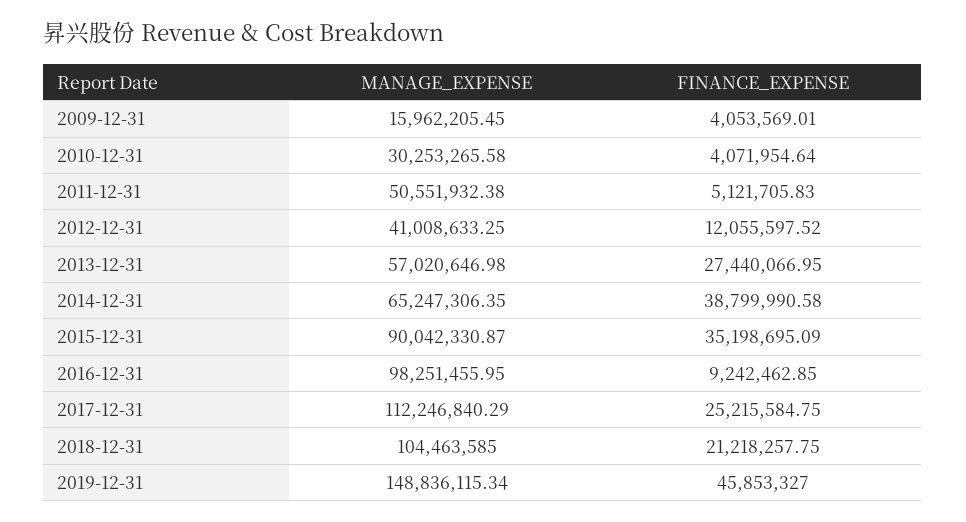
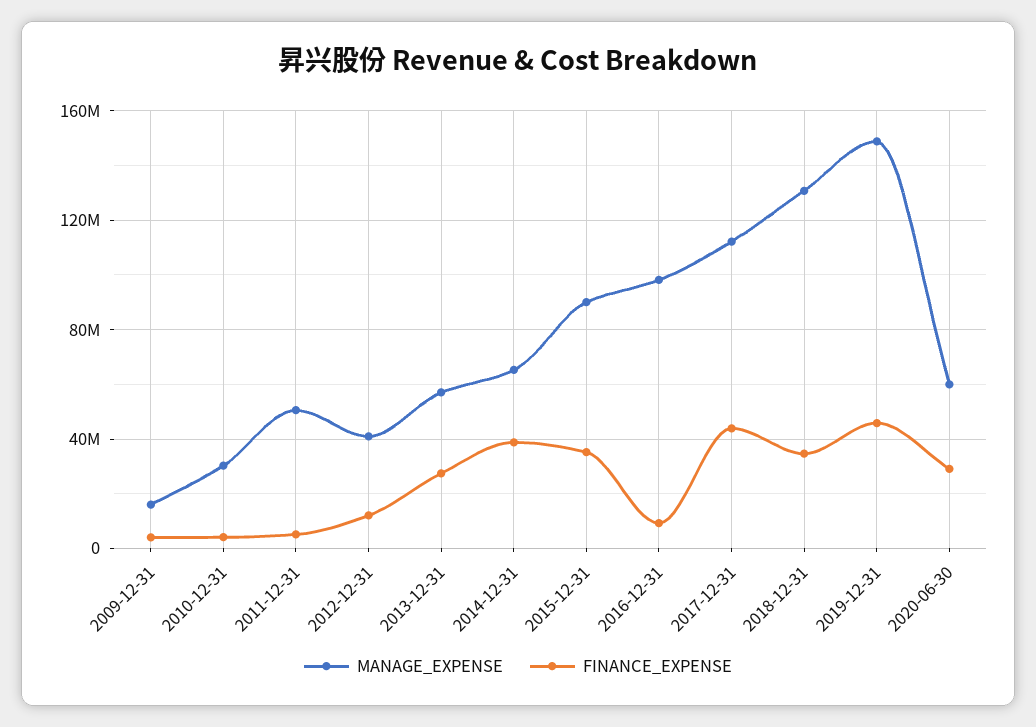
FINANCE_EXPENSE, 2017-12-31: 25215584.75 -> 45000000
MANAGE_EXPENSE, 2018-12-31: 104463585 -> 130000000
FINANCE_EXPENSE, 2018-12-31: 21218257.75 -> 35000000
MANAGE_EXPENSE, 2020-06-30: none -> 60000000
FINANCE_EXPENSE, 2020-06-30: none -> 30000000

